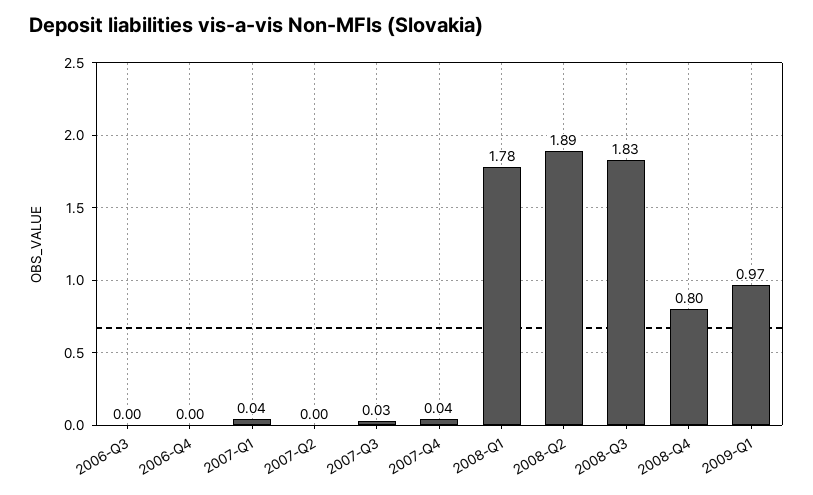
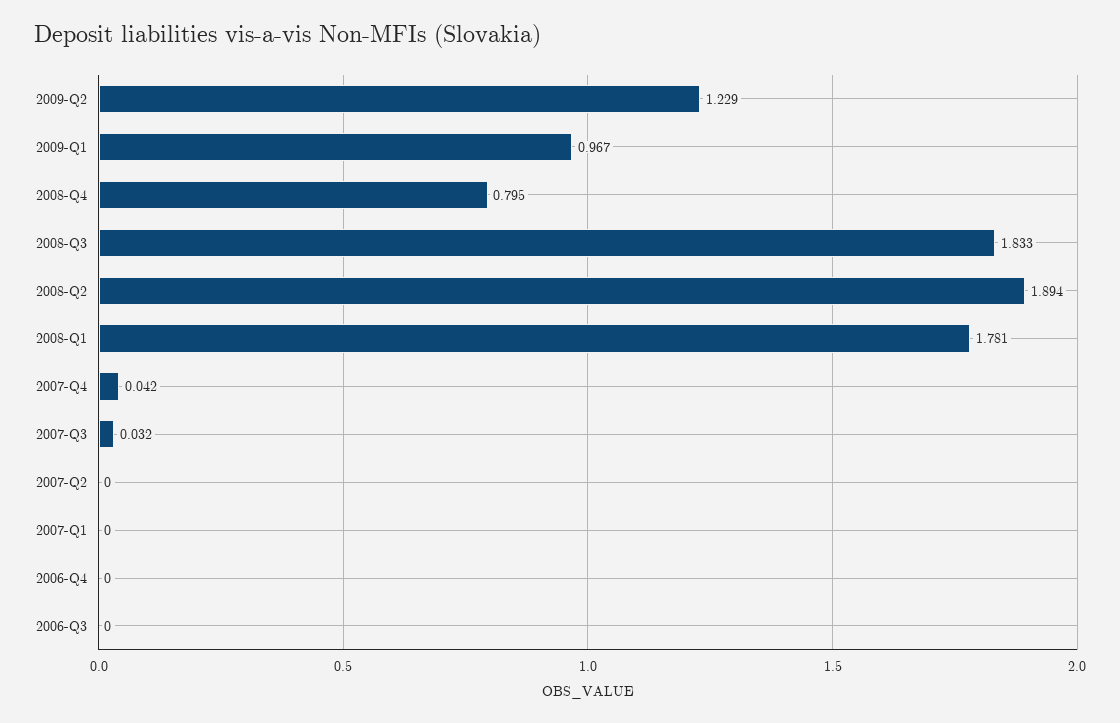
2007-Q1: 0.04 -> 0
2009-Q2: none -> 1.229

